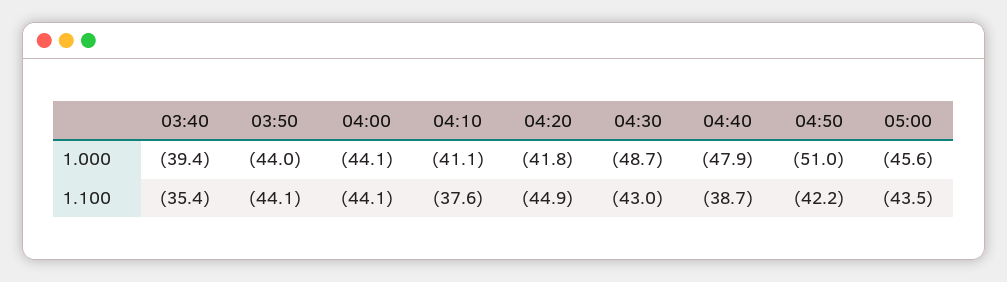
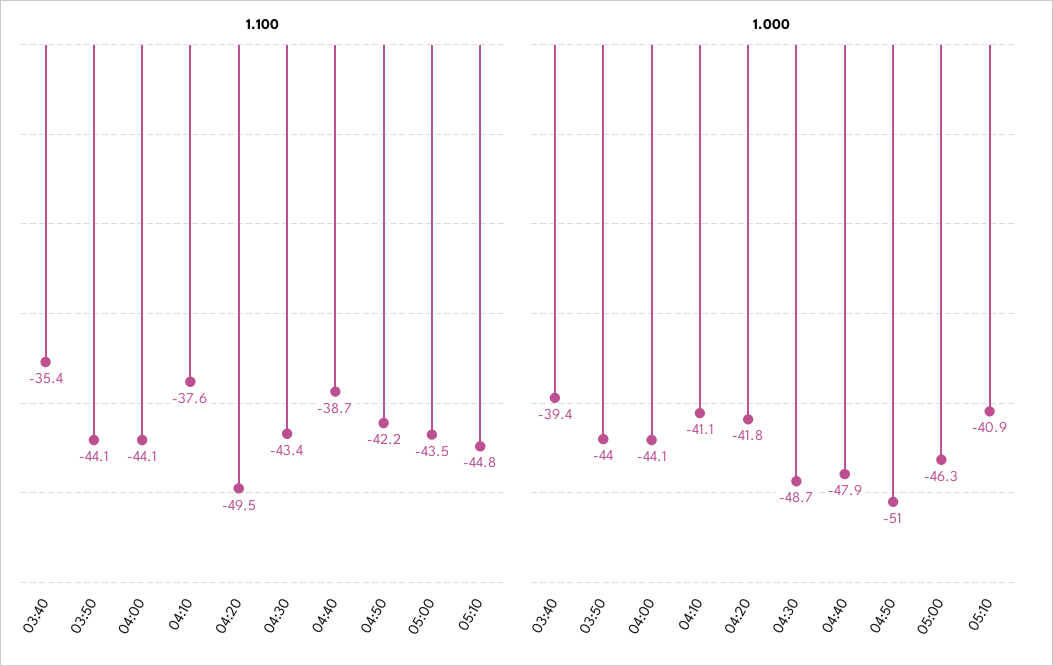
1.000, 05:00: -45.6 -> -46.3
1.100, 04:20: -44.9 -> -49.5
1.100, 04:30: -43 -> -43.4
1.100, 05:10: none -> -44.8
1.000, 05:10: none -> -40.9

